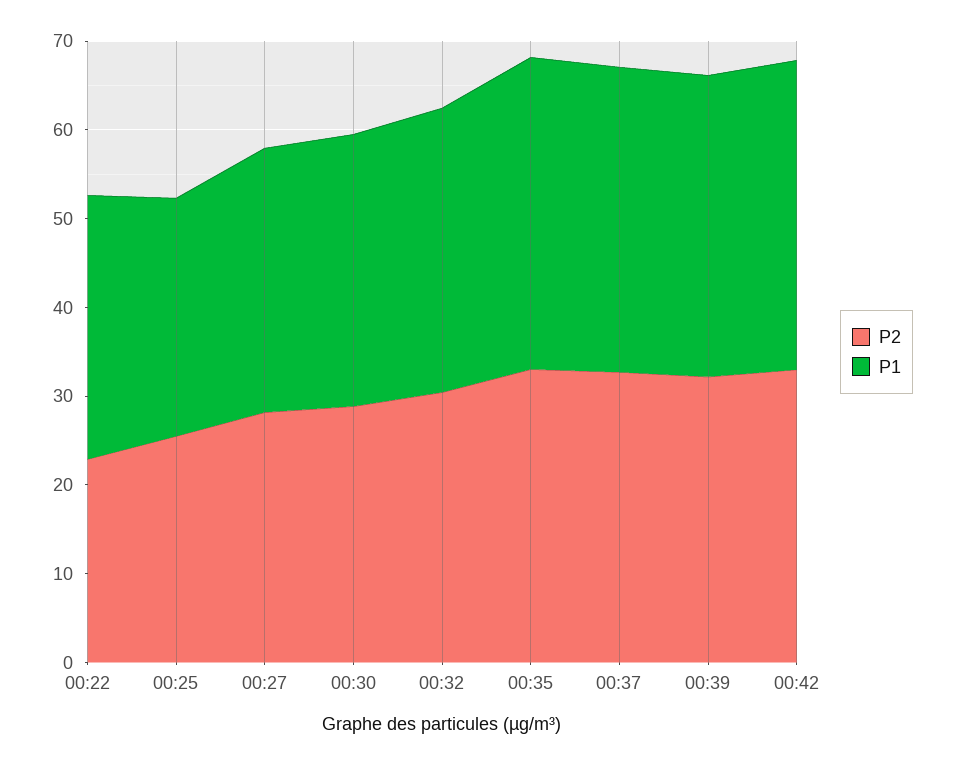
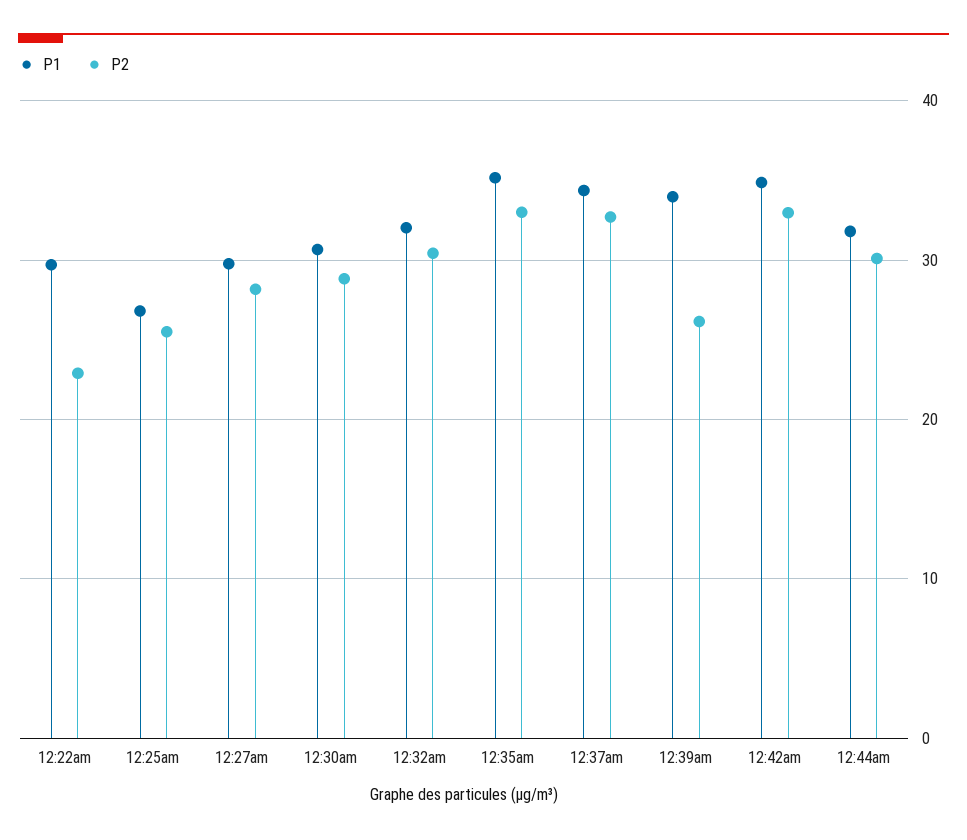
P2, 00:39: 32 -> 26
P1, 12:44am: none -> 32
P2, 12:44am: none -> 30

